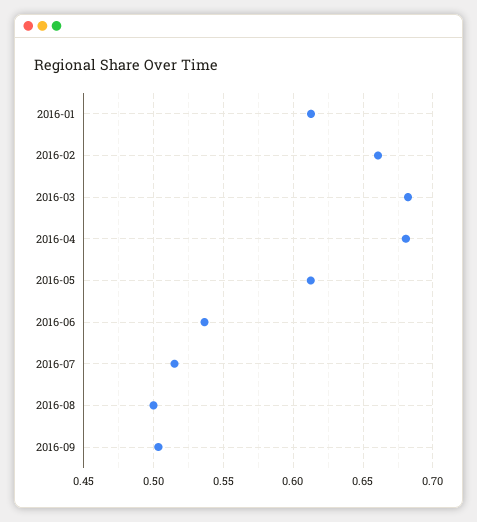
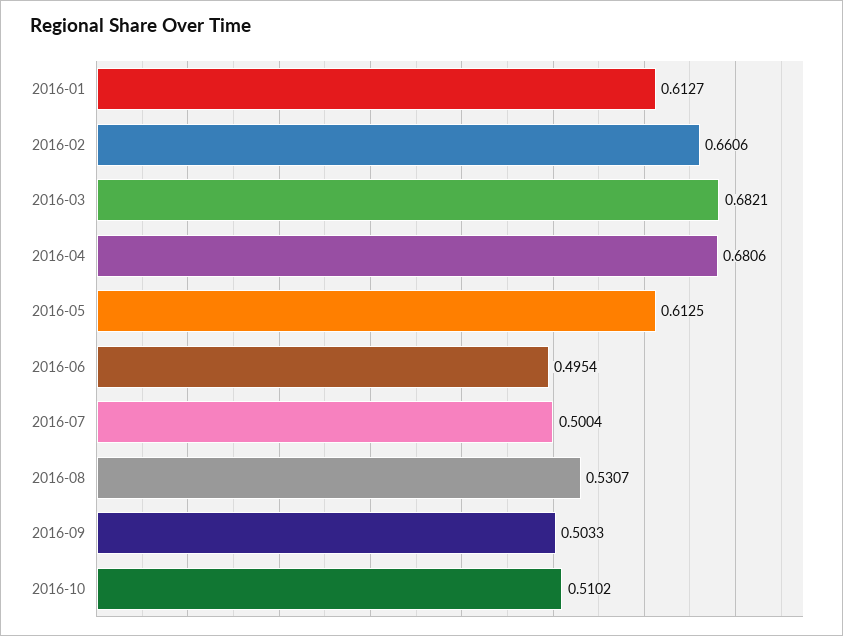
2016-06: 0.535 -> 0.4954
2016-07: 0.515 -> 0.5004
2016-08: 0.5 -> 0.5307
2016-10: none -> 0.5102

